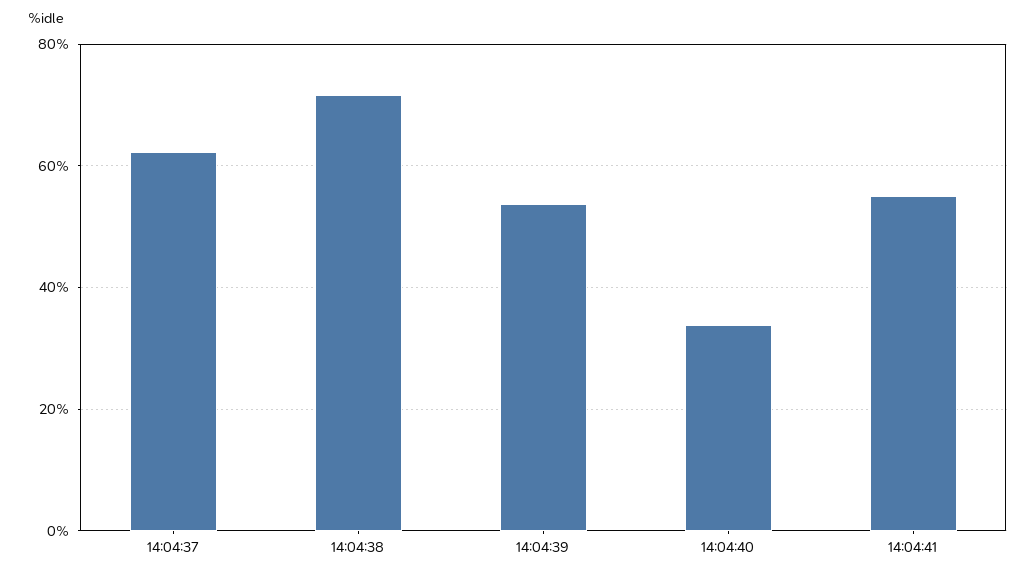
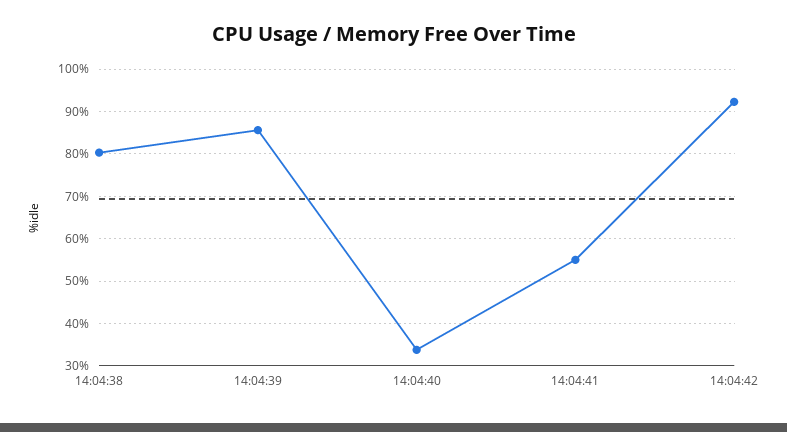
14:04:37: 62 -> none
14:04:38: 72 -> 80
14:04:39: 54 -> 86
14:04:42: none -> 92

